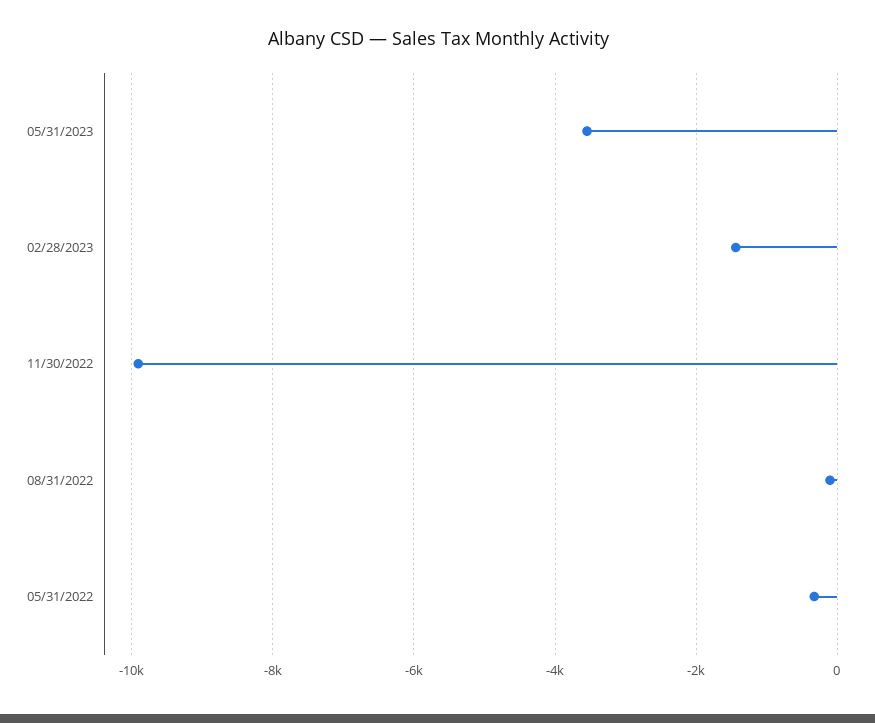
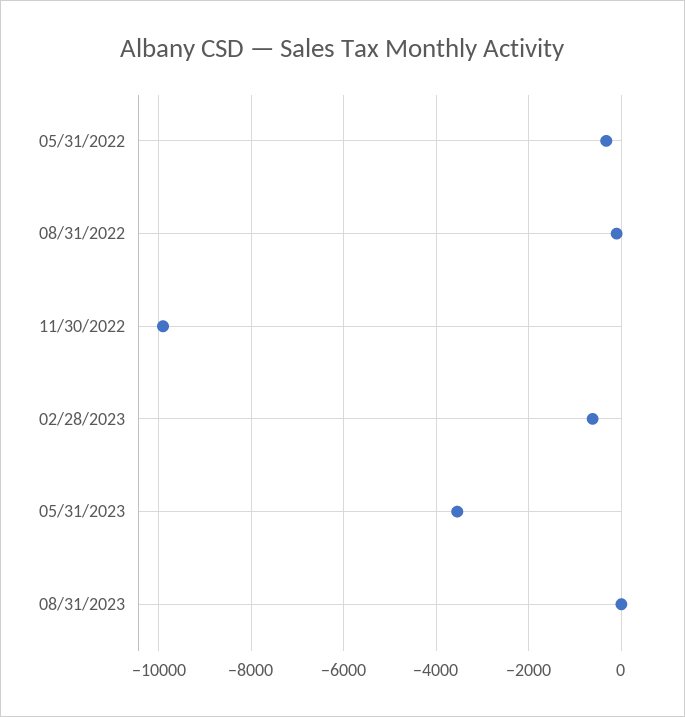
02/28/2023: -1400 -> -600
08/31/2023: none -> 0

